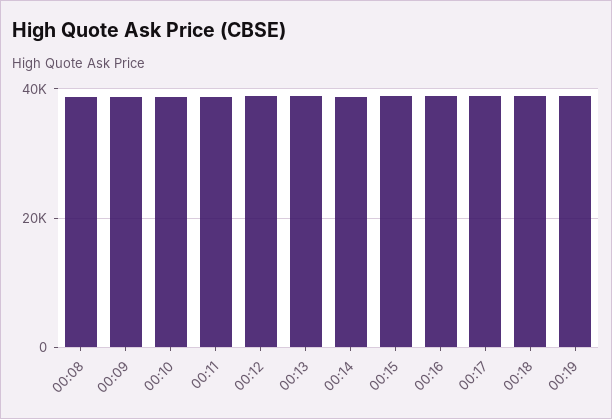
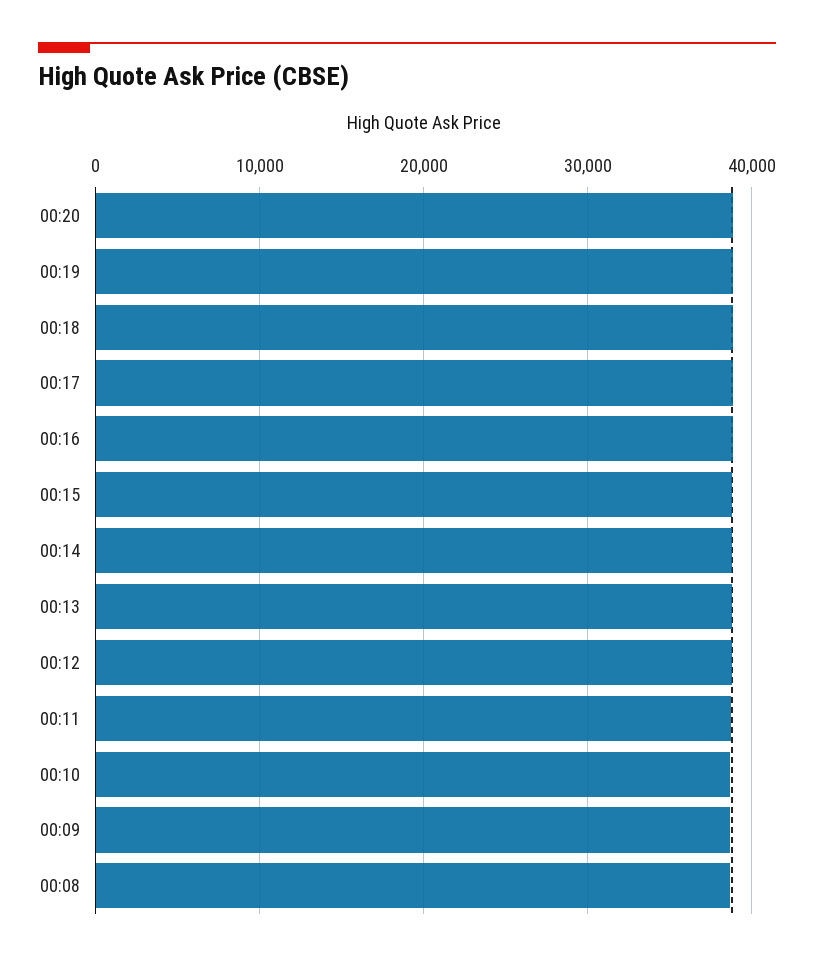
00:20: none -> 39000

